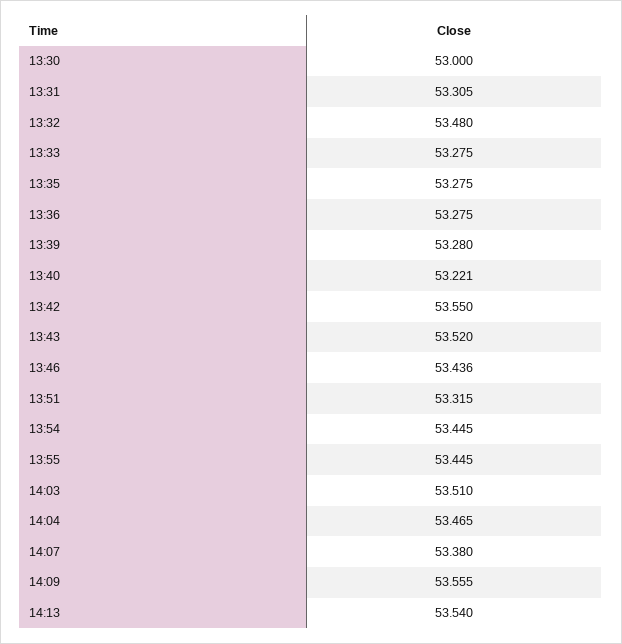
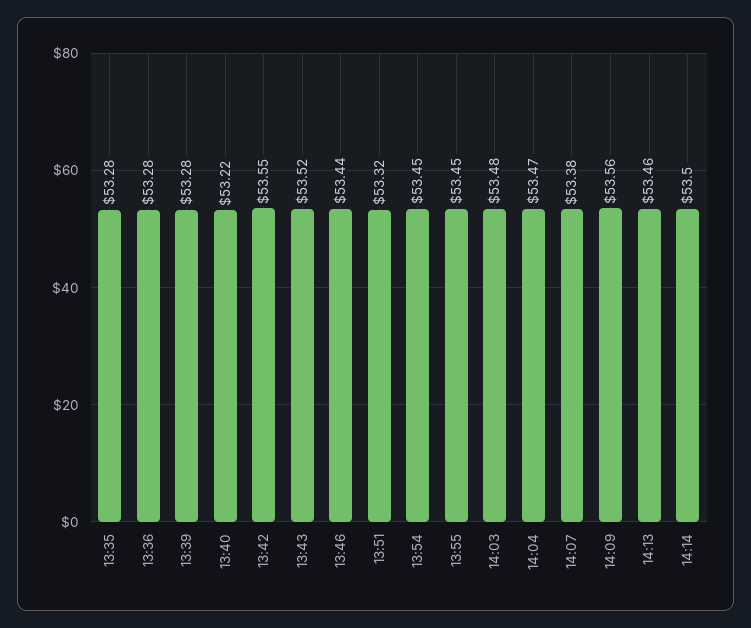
13:30: 53 -> none
13:31: 53.305 -> none
13:32: 53.48 -> none
13:33: 53.275 -> none
14:03: 53.51 -> 53.48
14:13: 53.54 -> 53.46
14:14: none -> 53.5

